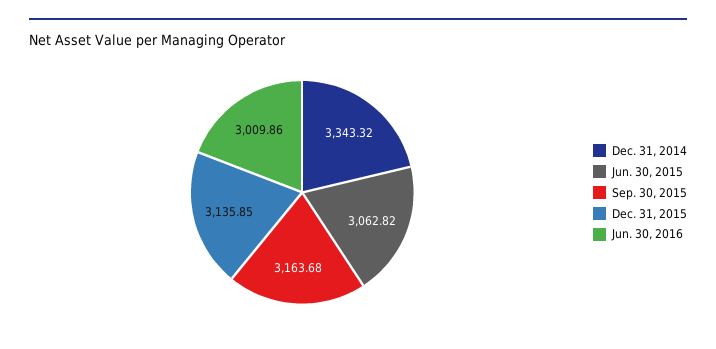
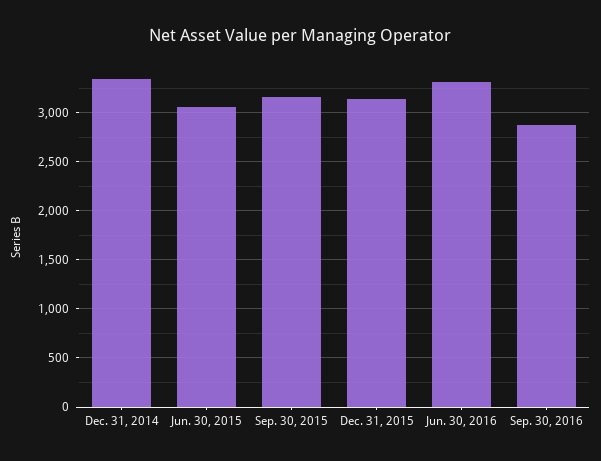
Jun. 30, 2016: 3009.86 -> 3300
Sep. 30, 2016: none -> 2900

